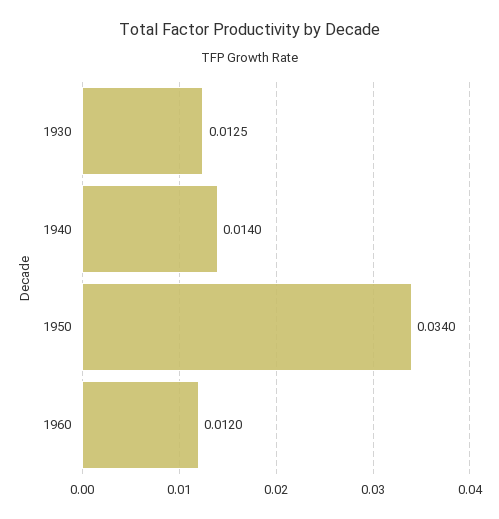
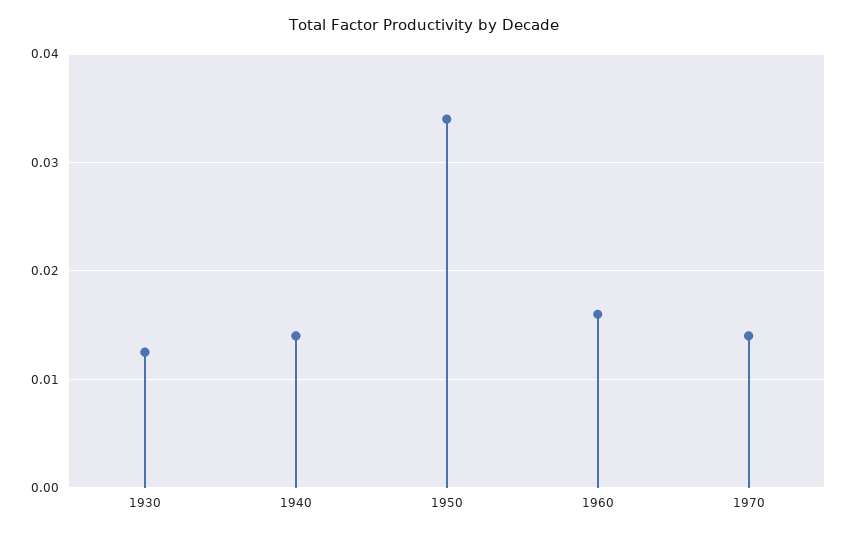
1960: 0.012 -> 0.016
1970: none -> 0.014

